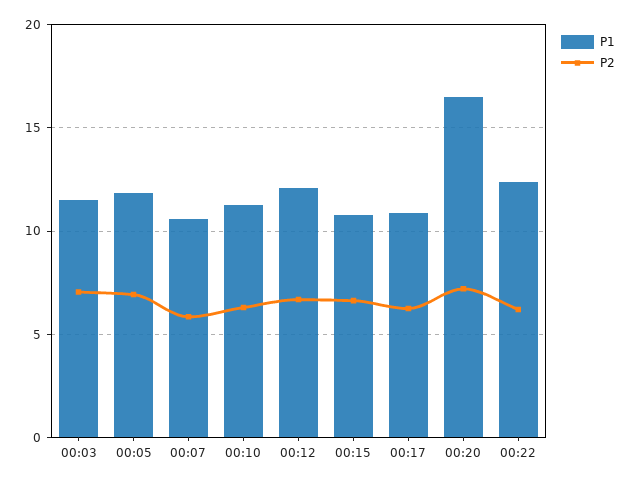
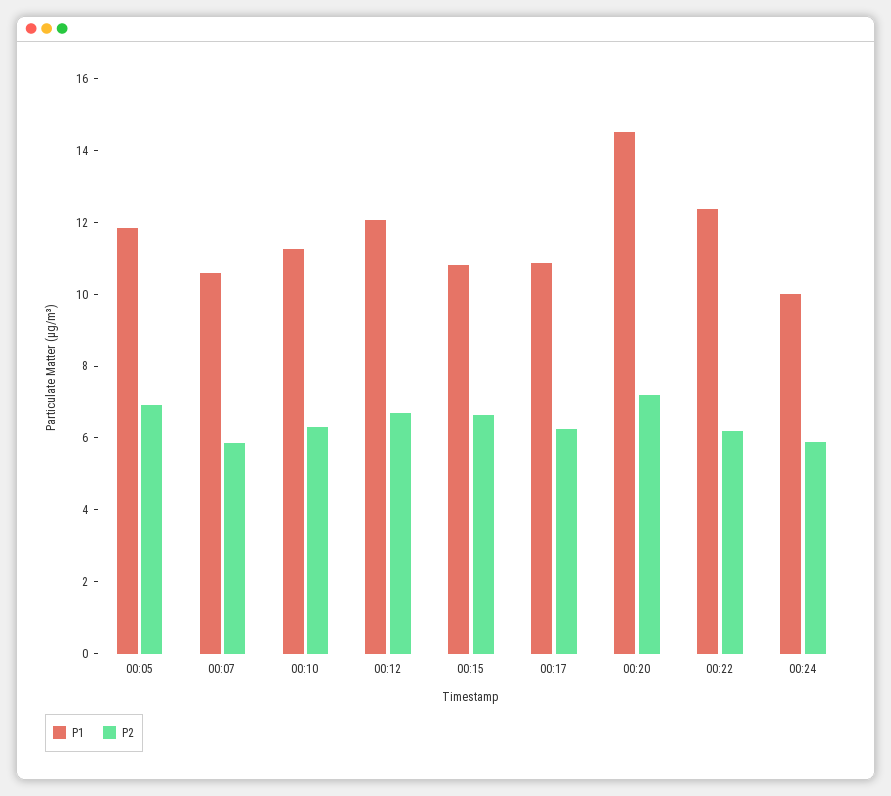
P1, 00:03: 11.5 -> none
P2, 00:03: 7 -> none
P1, 00:20: 16.5 -> 14.5
P1, 00:24: none -> 10
P2, 00:24: none -> 6

